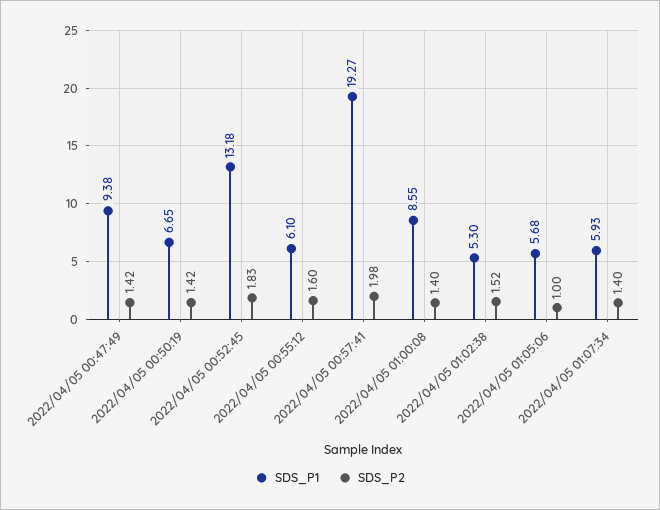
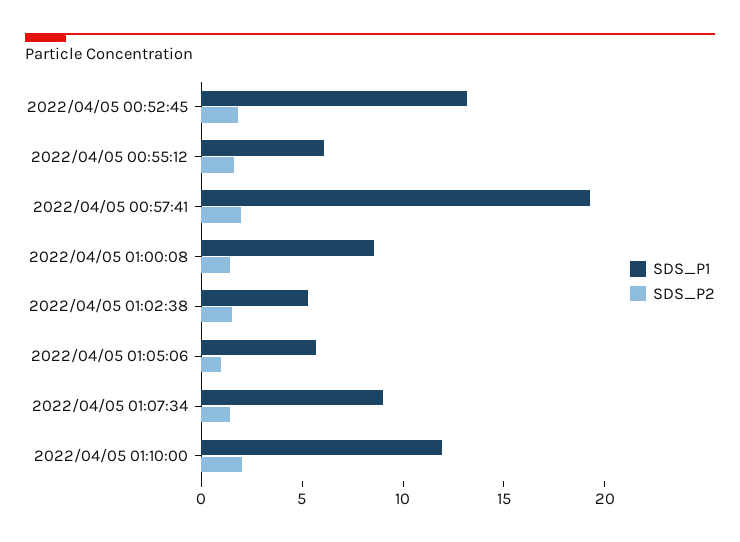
SDS_P1, 2022/04/05 00:47:49: 9.38 -> none
SDS_P2, 2022/04/05 00:47:49: 1.42 -> none
SDS_P1, 2022/04/05 00:50:19: 6.65 -> none
SDS_P2, 2022/04/05 00:50:19: 1.42 -> none
SDS_P1, 2022/04/05 01:07:34: 5.93 -> 9
SDS_P1, 2022/04/05 01:10:00: none -> 12
SDS_P2, 2022/04/05 01:10:00: none -> 2

